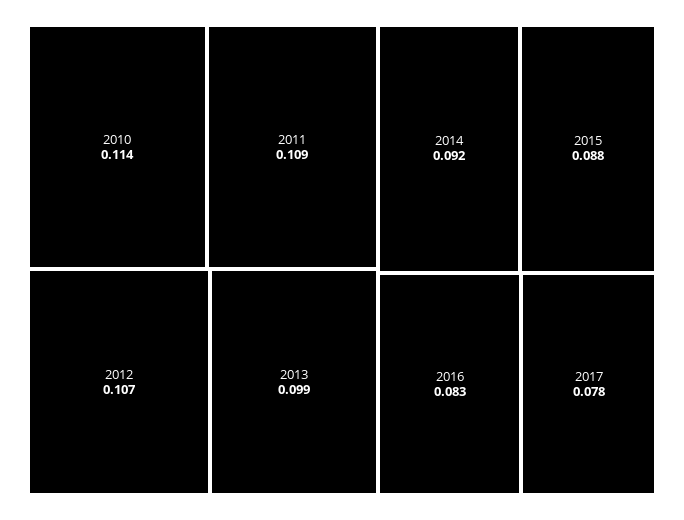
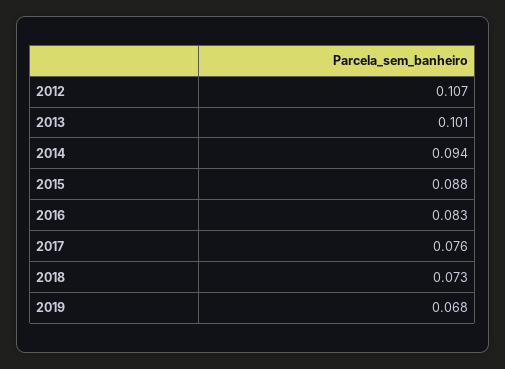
2010: 0.114 -> none
2011: 0.109 -> none
2013: 0.099 -> 0.101
2014: 0.092 -> 0.094
2017: 0.078 -> 0.076
2018: none -> 0.073
2019: none -> 0.068

